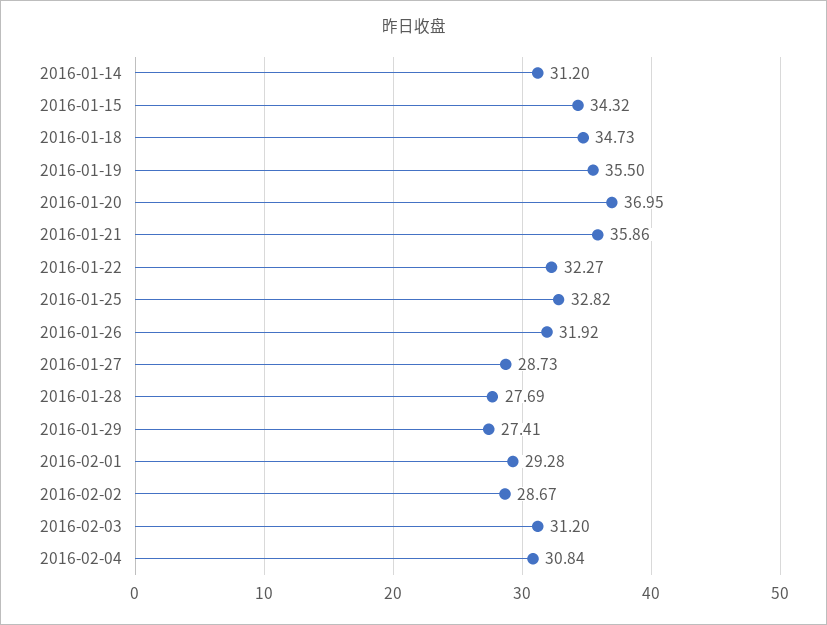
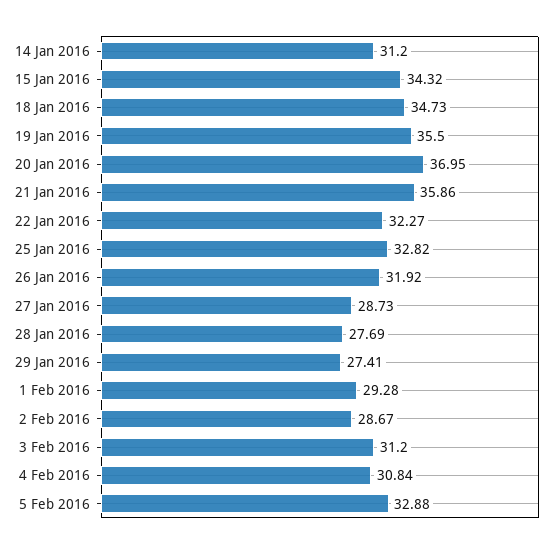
5 Feb 2016: none -> 32.88

